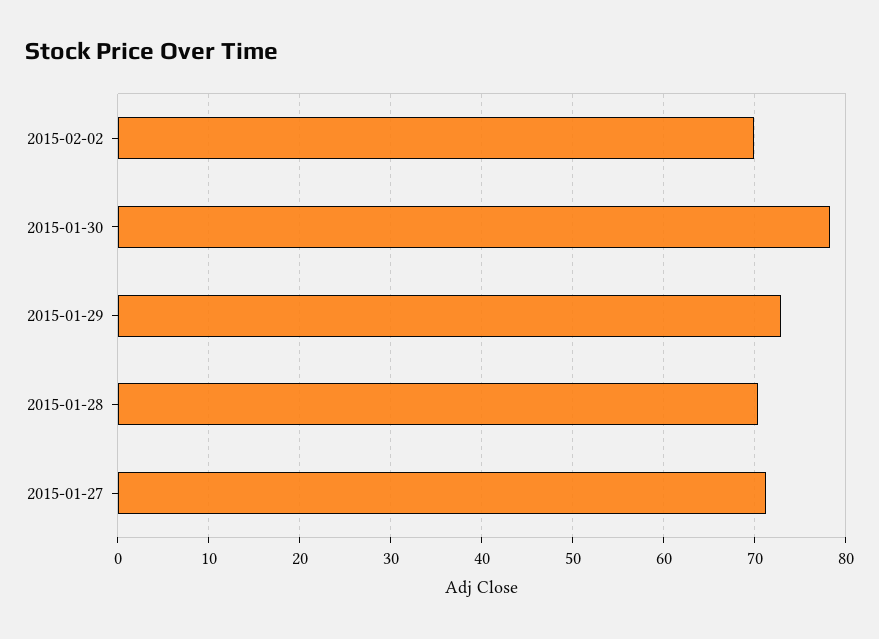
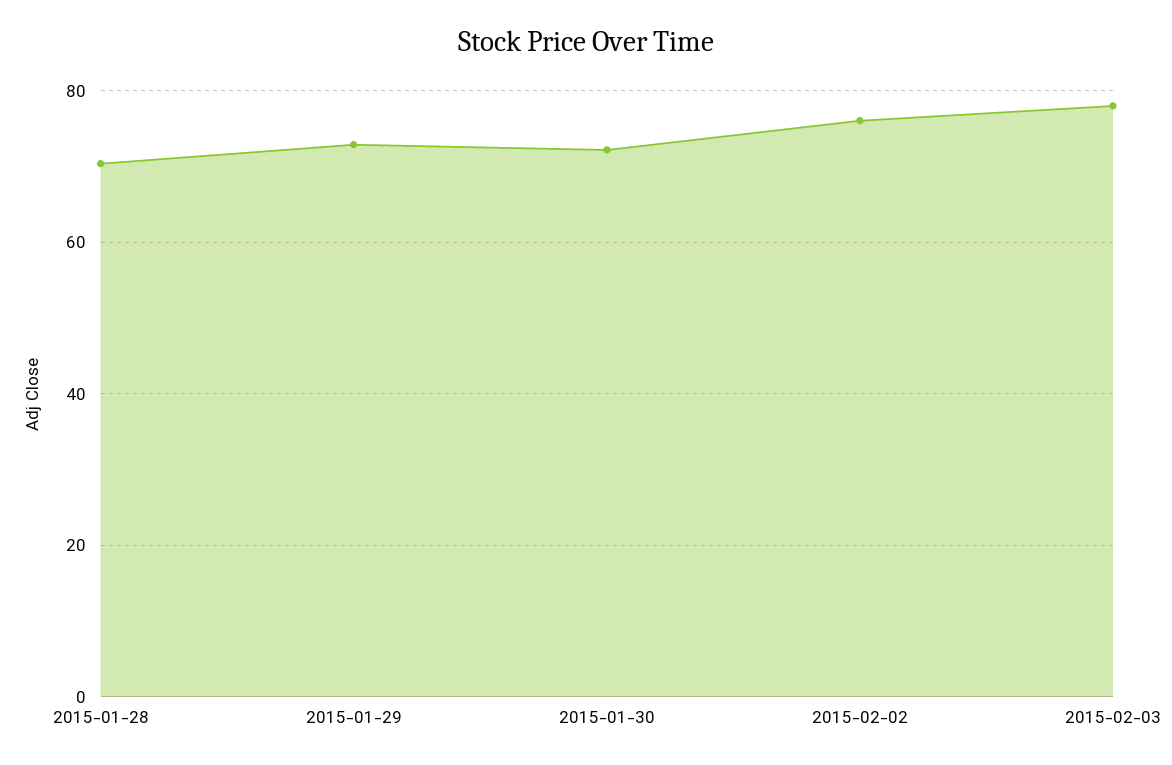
2015-02-02: 70 -> 76
2015-01-30: 78 -> 72
2015-01-27: 71 -> none
2015-02-03: none -> 78

